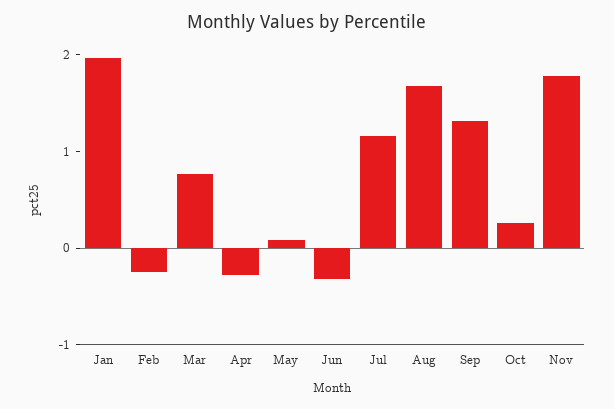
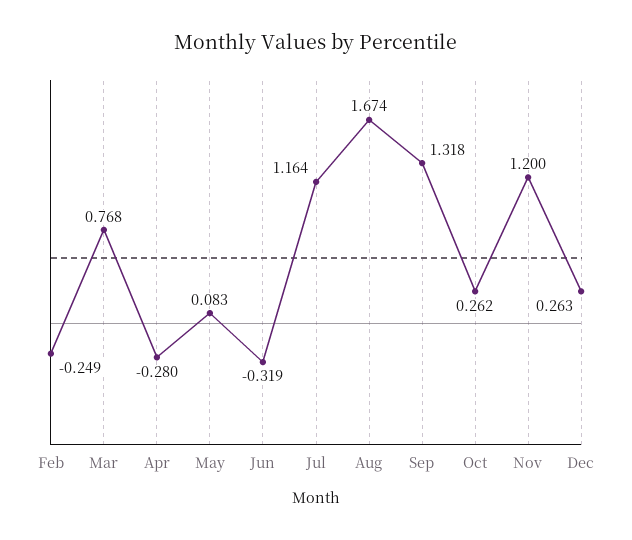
Jan: 2 -> none
Nov: 1.8 -> 1.2
Dec: none -> 0.263

